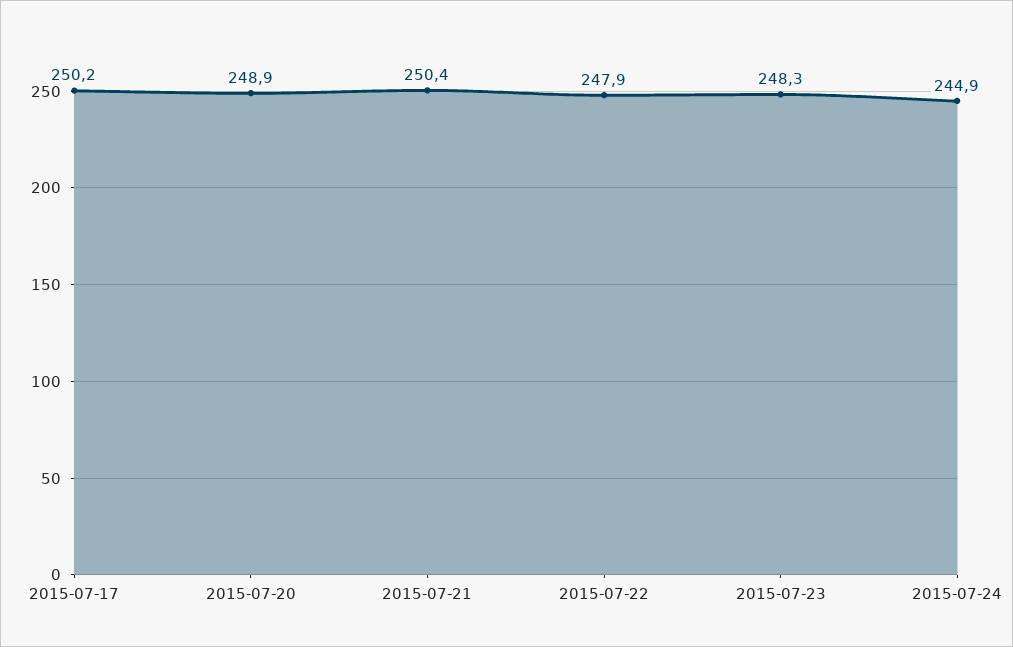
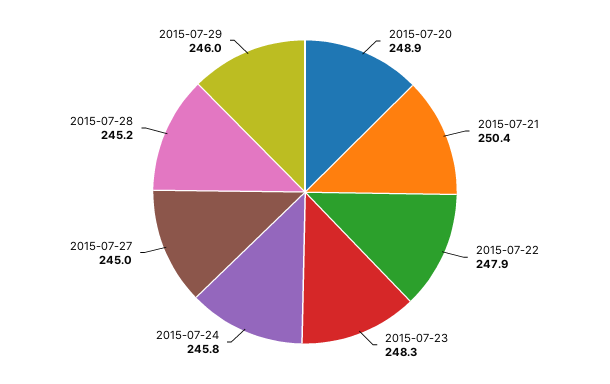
2015-07-17: 250.2 -> none
2015-07-24: 244.9 -> 245.8
2015-07-27: none -> 245
2015-07-28: none -> 245.2
2015-07-29: none -> 246

